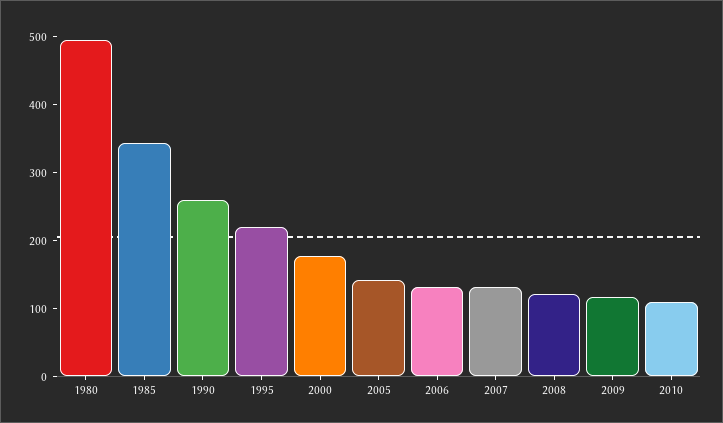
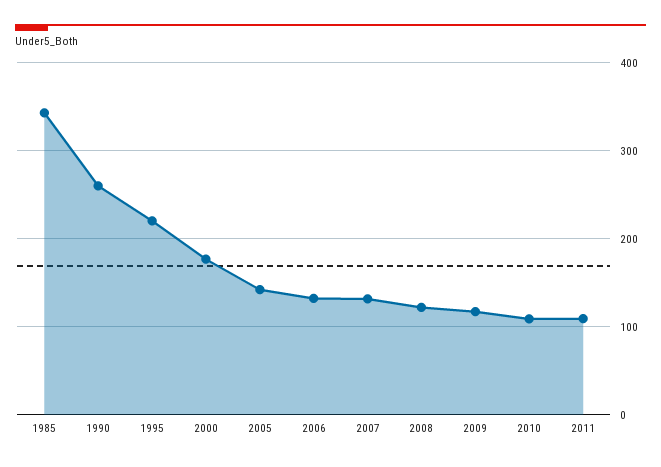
1980: 500 -> none
2011: none -> 110

